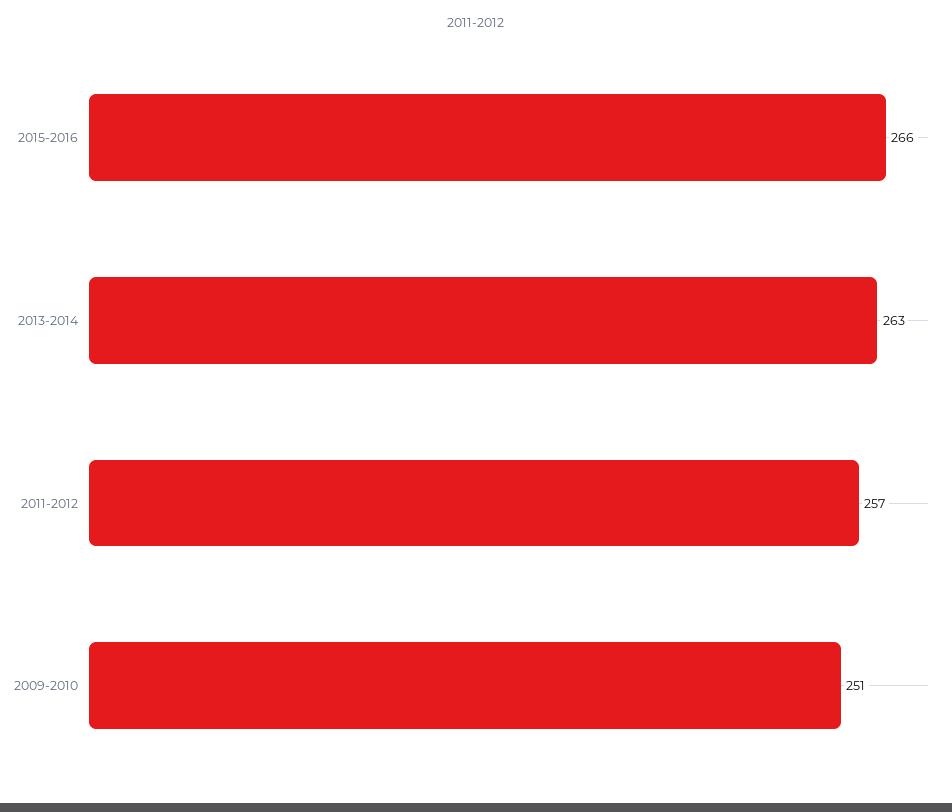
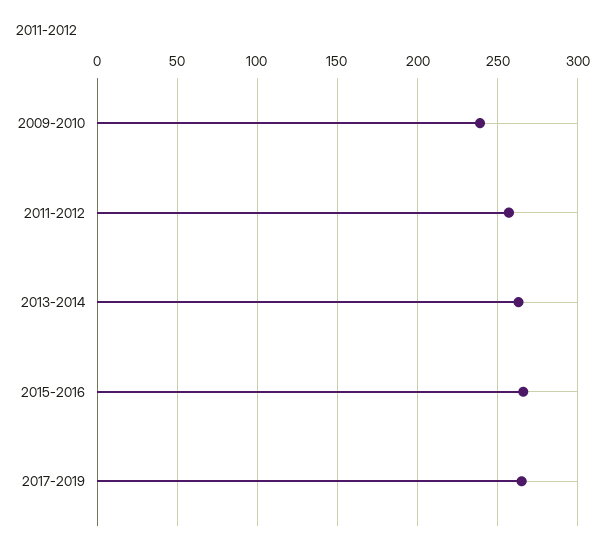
2009-2010: 251 -> 240
2017-2019: none -> 265

